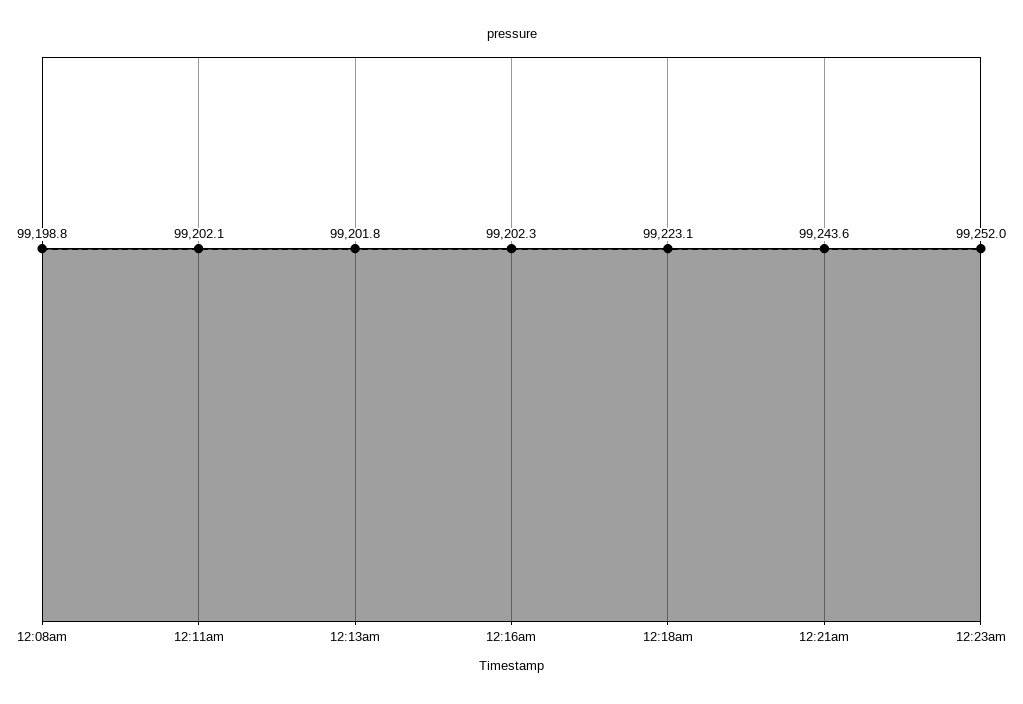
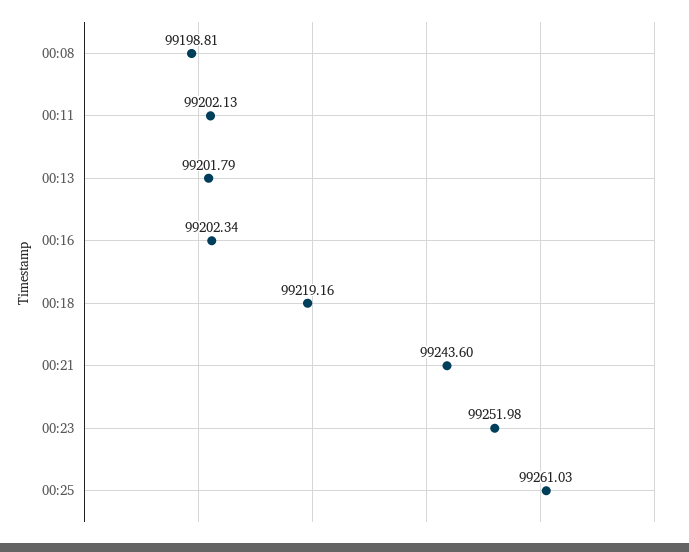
12:18am: 99223.1 -> 99219.16
00:25: none -> 99261.03

